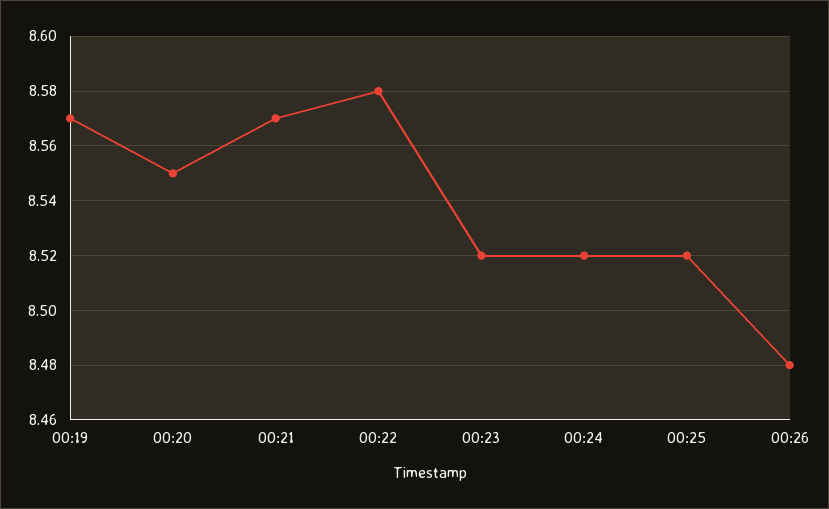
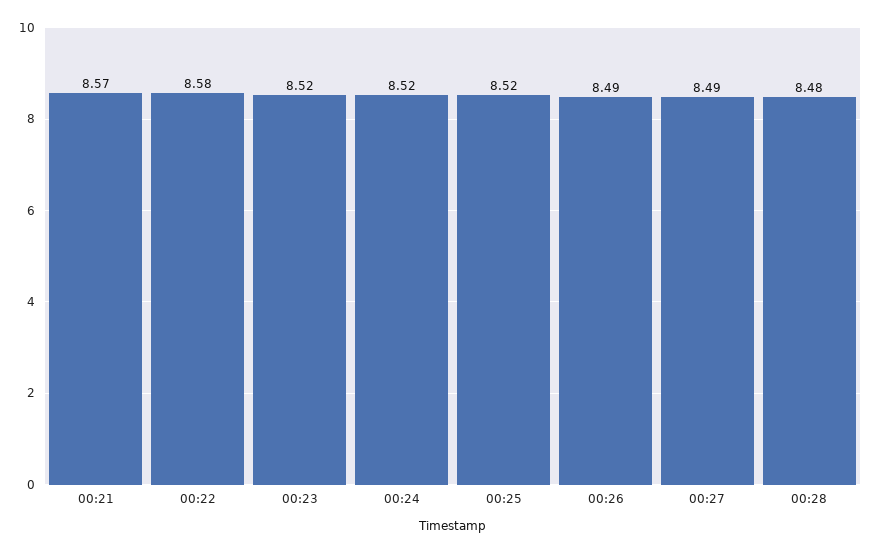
00:19: 8.57 -> none
00:20: 8.55 -> none
00:26: 8.48 -> 8.49
00:27: none -> 8.49
00:28: none -> 8.48

